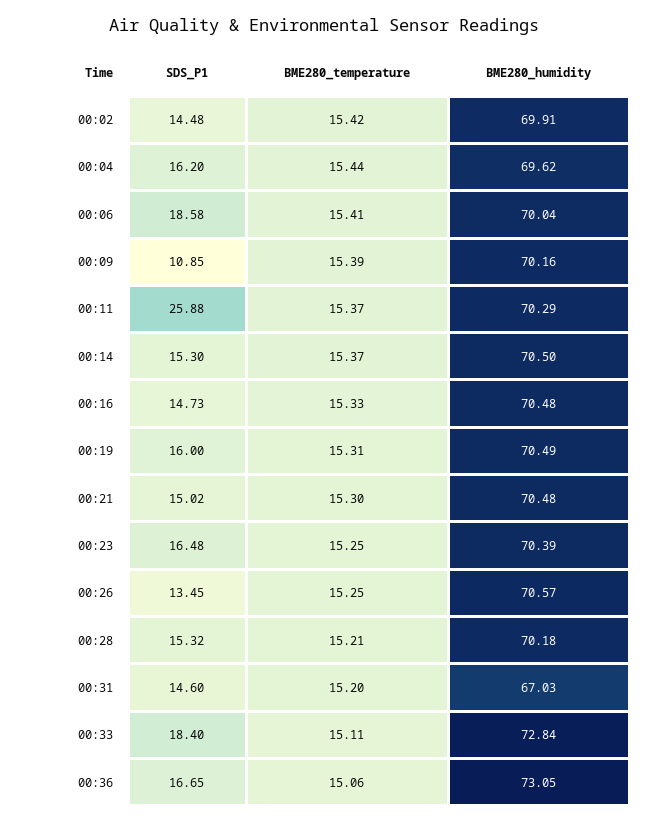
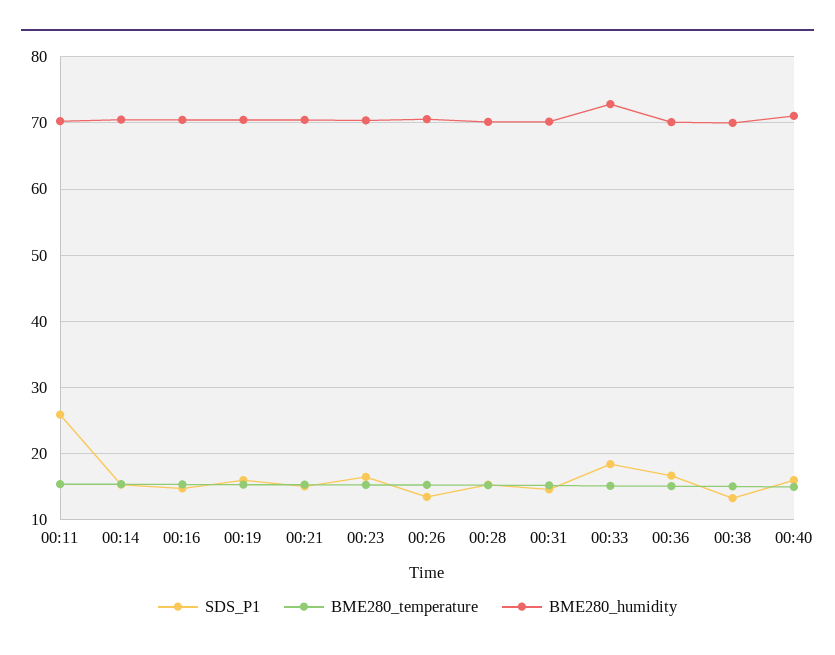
SDS_P1, 00:02: 14.48 -> none
BME280_temperature, 00:02: 15.42 -> none
BME280_humidity, 00:02: 69.91 -> none
SDS_P1, 00:04: 16.2 -> none
BME280_temperature, 00:04: 15.44 -> none
BME280_humidity, 00:04: 69.62 -> none
SDS_P1, 00:06: 18.58 -> none
BME280_temperature, 00:06: 15.41 -> none
BME280_humidity, 00:06: 70.04 -> none
SDS_P1, 00:09: 10.85 -> none
BME280_temperature, 00:09: 15.39 -> none
BME280_humidity, 00:09: 70.16 -> none
BME280_humidity, 00:31: 67.03 -> 70
BME280_humidity, 00:36: 73.05 -> 70
SDS_P1, 00:38: none -> 13
BME280_temperature, 00:38: none -> 15
BME280_humidity, 00:38: none -> 70
SDS_P1, 00:40: none -> 16
BME280_temperature, 00:40: none -> 15
BME280_humidity, 00:40: none -> 71

